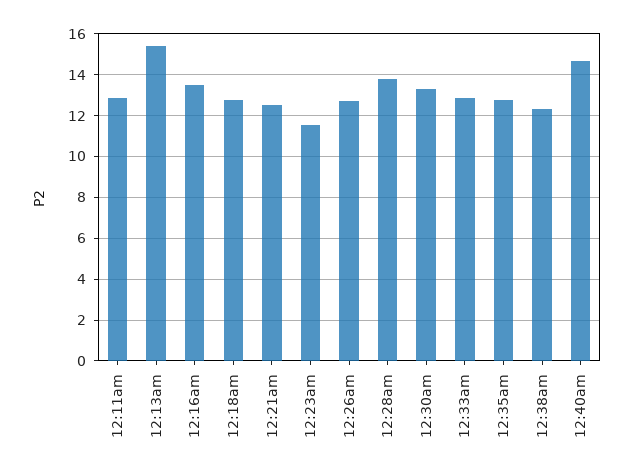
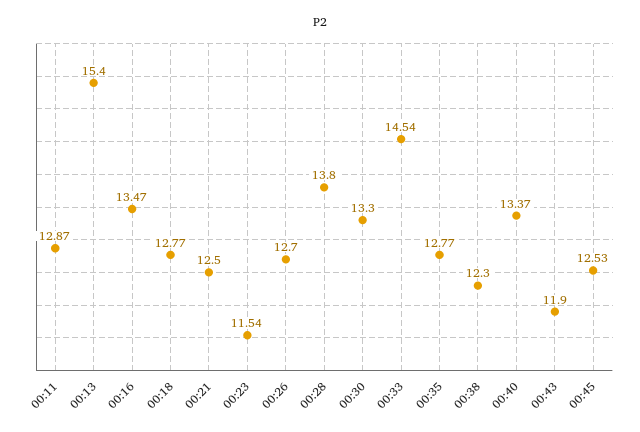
12:33am: 13 -> 14.54
12:40am: 14.5 -> 13.37
00:43: none -> 11.9
00:45: none -> 12.53

